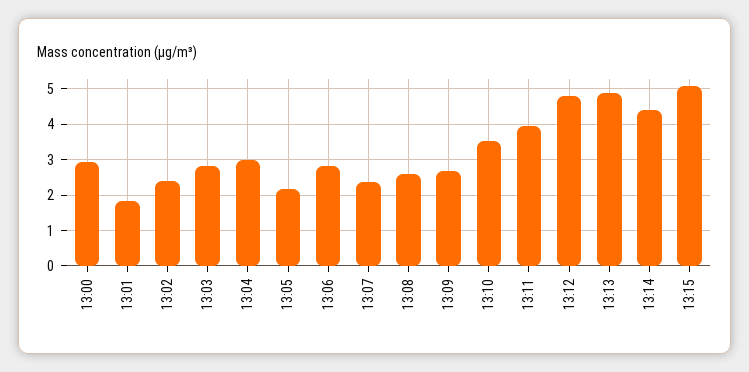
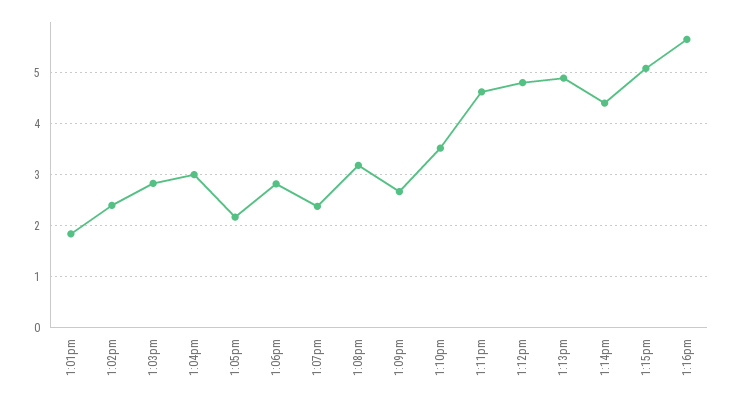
13:00: 3 -> none
13:08: 2.6 -> 3.2
13:11: 4 -> 4.6
1:16pm: none -> 5.6

